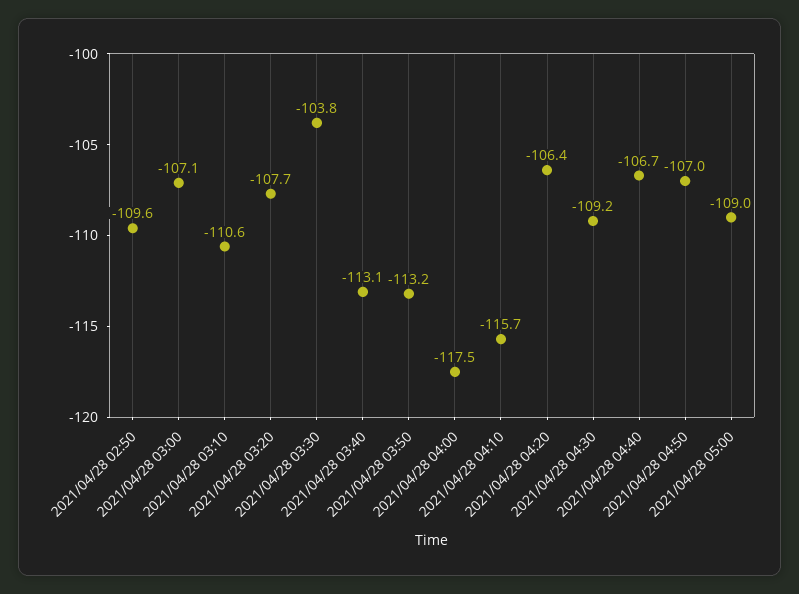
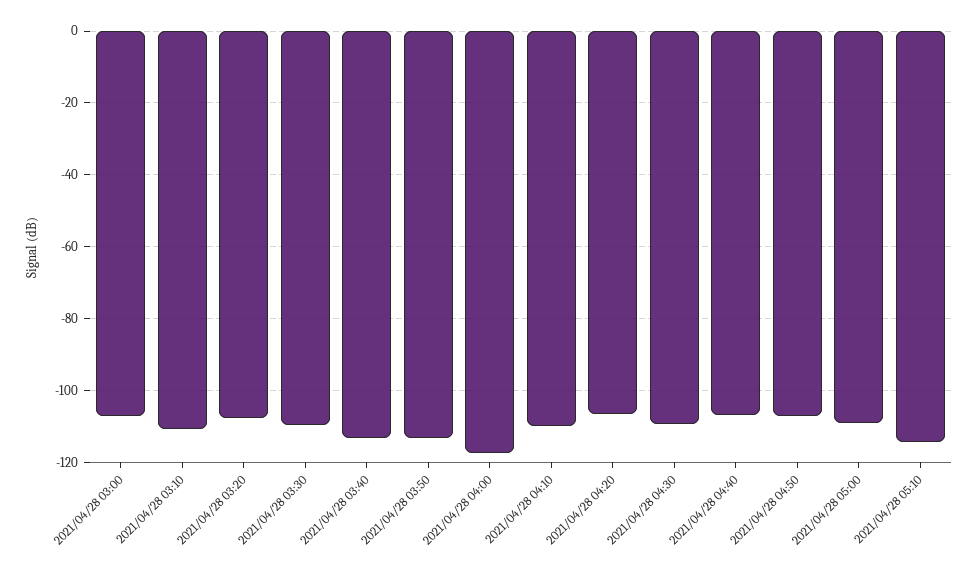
2021/04/28 02:50: -109.6 -> none
2021/04/28 03:30: -103.8 -> -110
2021/04/28 04:10: -115.7 -> -110
2021/04/28 05:10: none -> -114

